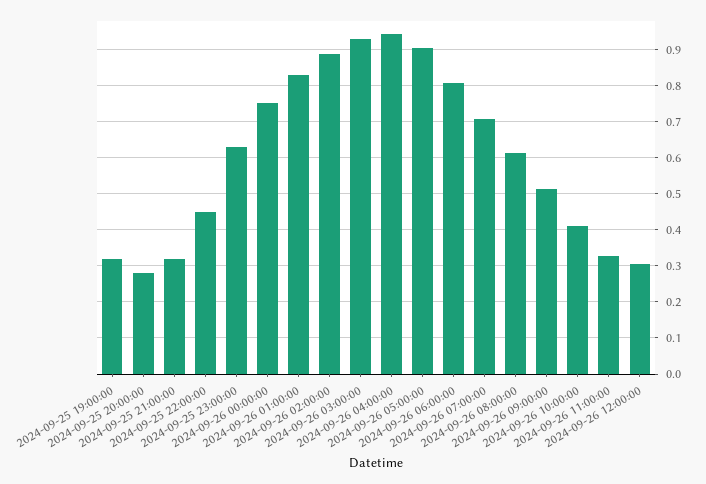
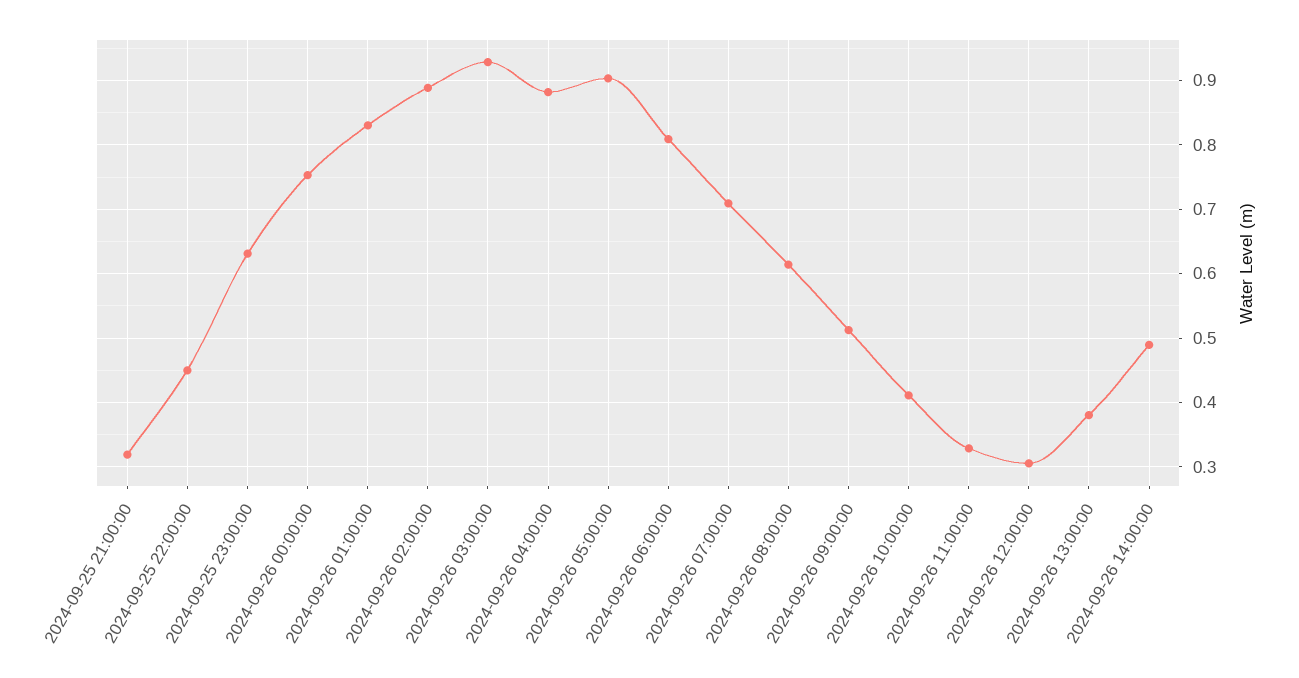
2024-09-25 19:00:00: 0.32 -> none
2024-09-25 20:00:00: 0.28 -> none
2024-09-26 04:00:00: 0.94 -> 0.88
2024-09-26 13:00:00: none -> 0.38
2024-09-26 14:00:00: none -> 0.49

